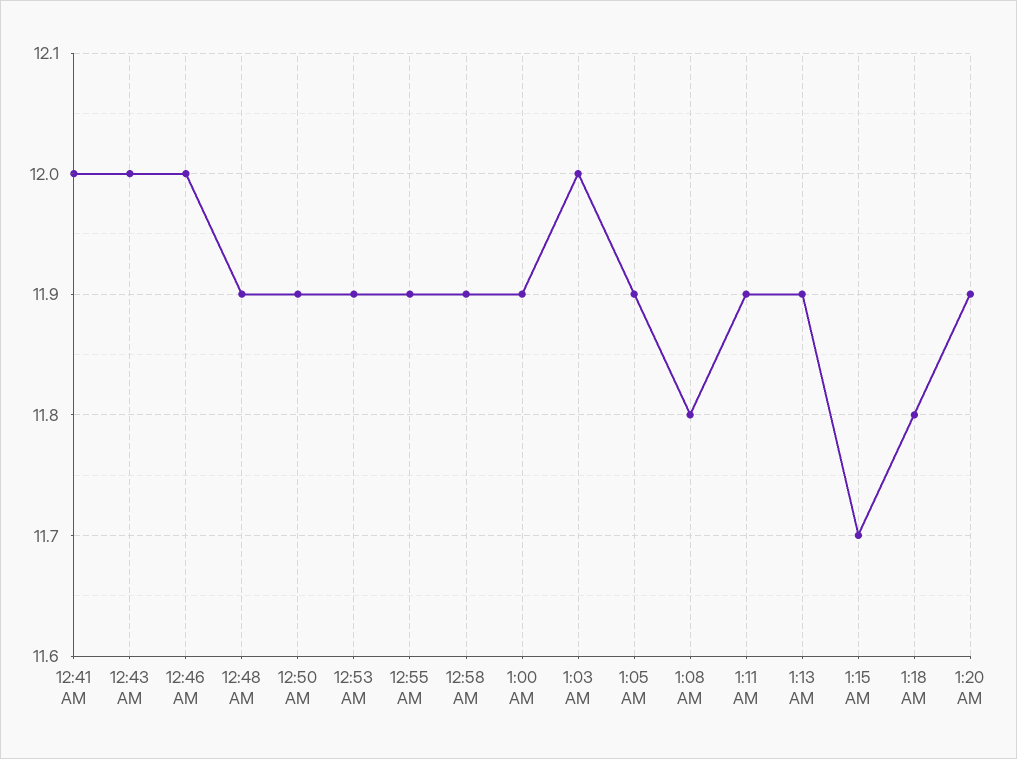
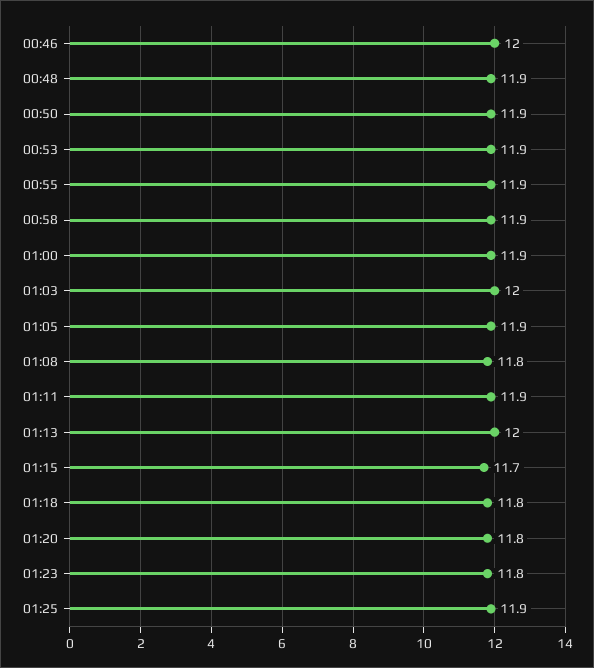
12:41 AM: 12 -> none
12:43 AM: 12 -> none
1:13 AM: 11.9 -> 12
1:20 AM: 11.9 -> 11.8
01:23: none -> 11.8
01:25: none -> 11.9

